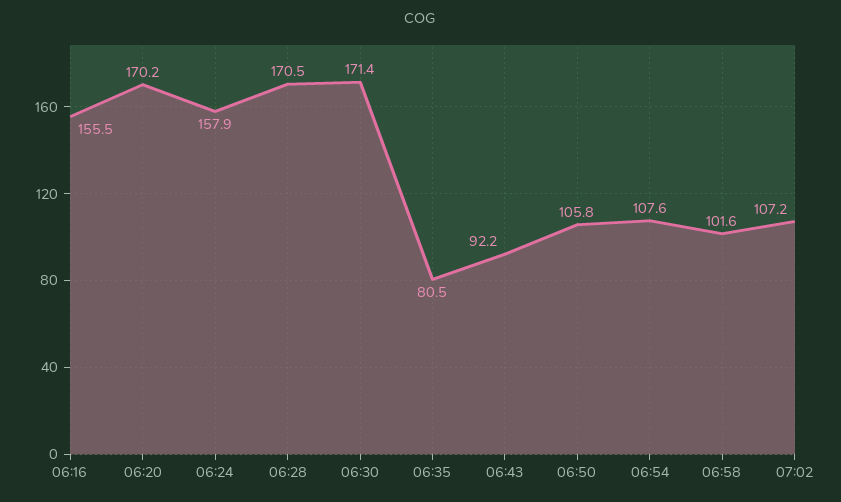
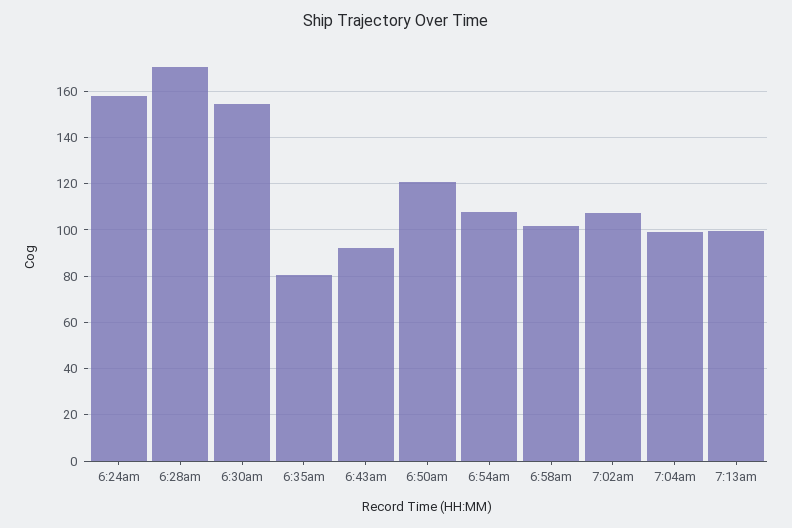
06:16: 155.5 -> none
06:20: 170.2 -> none
06:30: 171.4 -> 155
06:50: 105.8 -> 120
7:04am: none -> 100
7:13am: none -> 100

